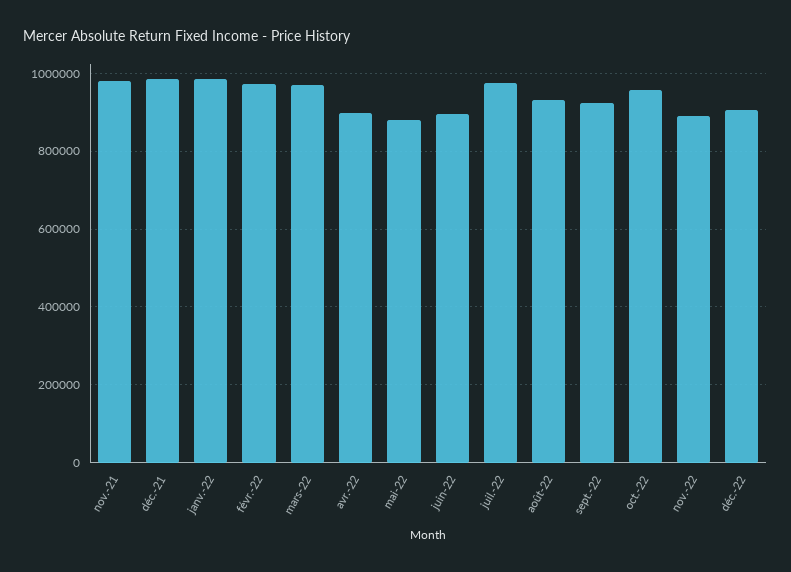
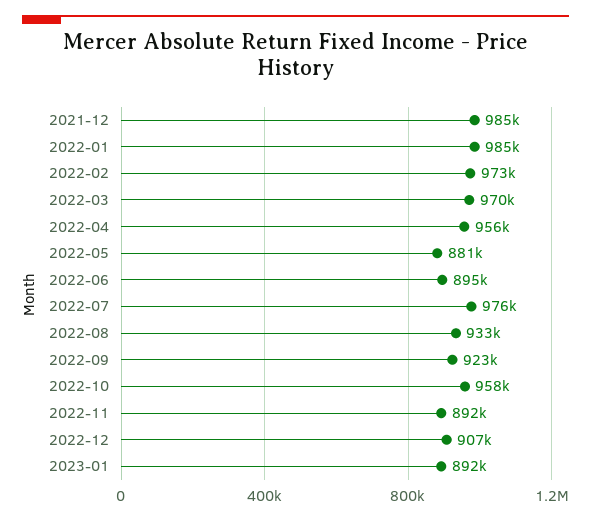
nov.-21: 980000 -> none
avr.-22: 900000 -> 956000
2023-01: none -> 892000

